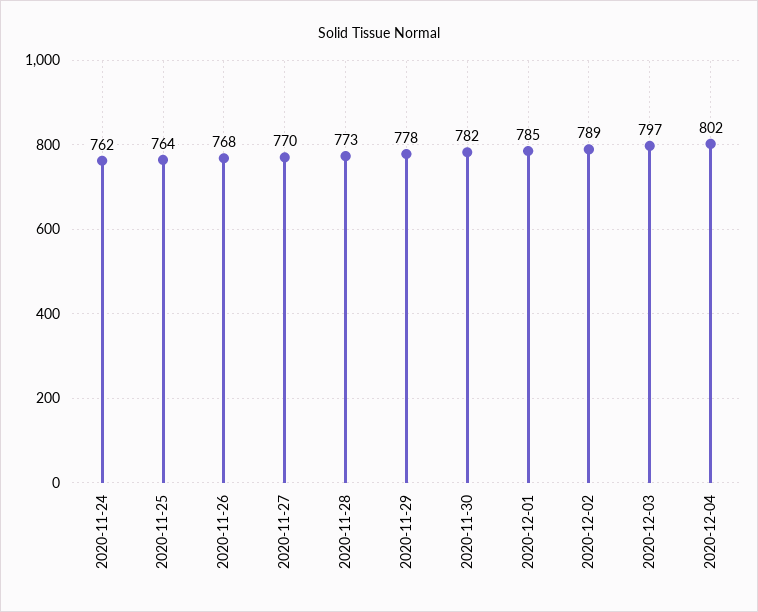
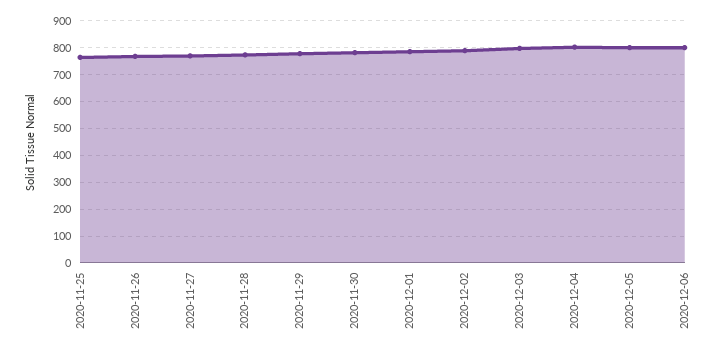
2020-11-24: 762 -> none
2020-12-05: none -> 800
2020-12-06: none -> 800

